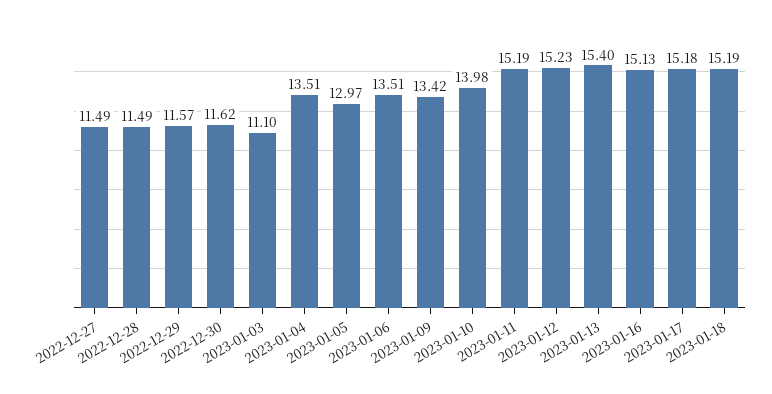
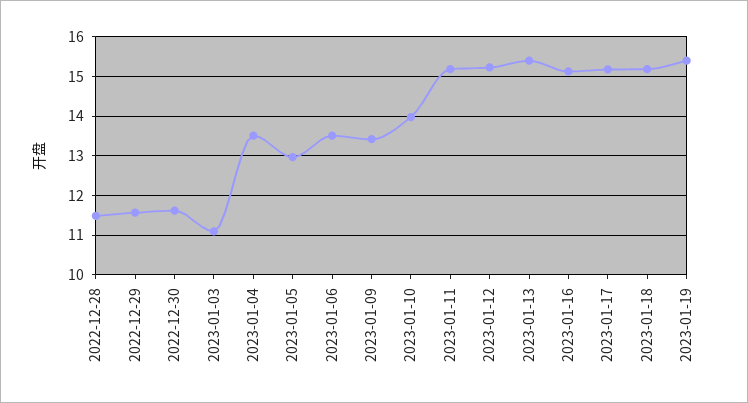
2022-12-27: 11.49 -> none
2023-01-19: none -> 15.4

